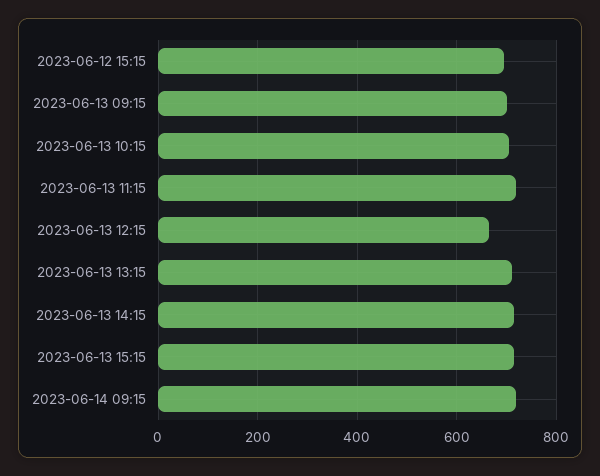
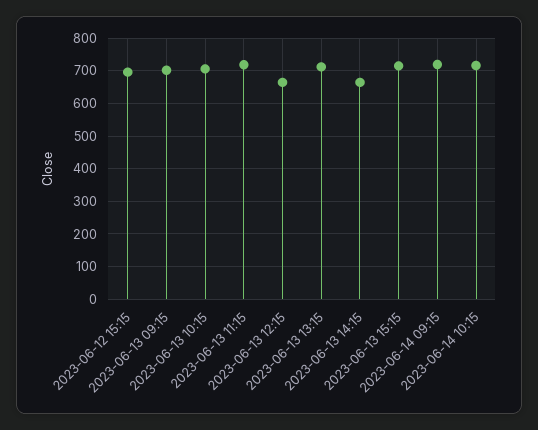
2023-06-13 14:15: 720 -> 660
2023-06-14 10:15: none -> 720

